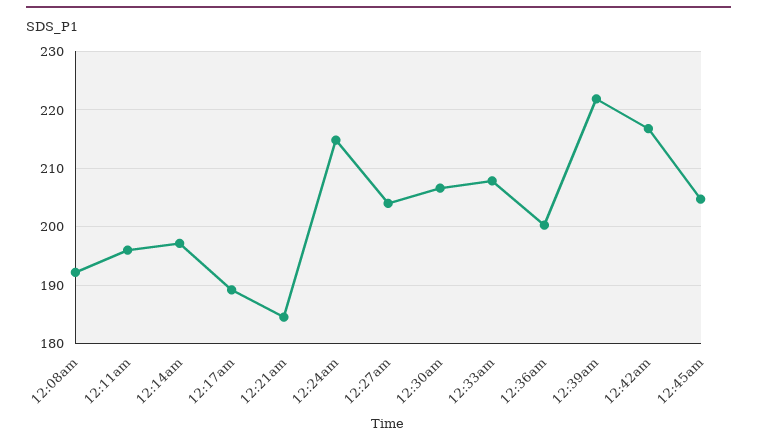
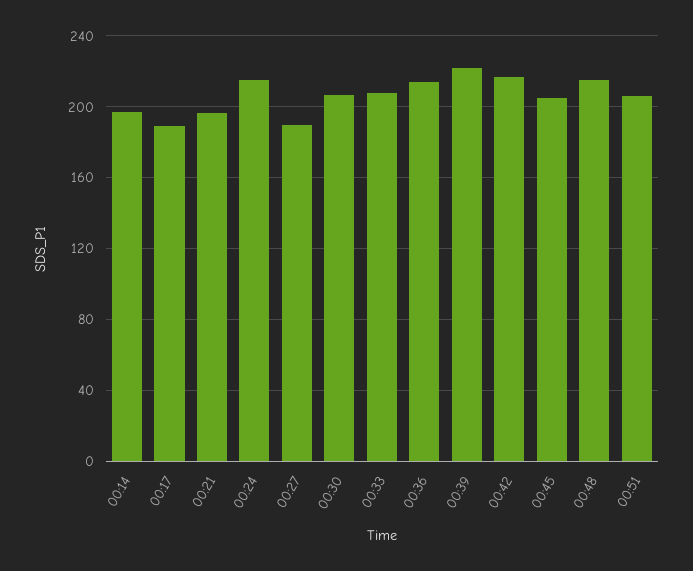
12:08am: 192 -> none
12:11am: 196 -> none
12:21am: 184 -> 195
12:27am: 204 -> 190
12:36am: 200 -> 215
00:48: none -> 215
00:51: none -> 205

